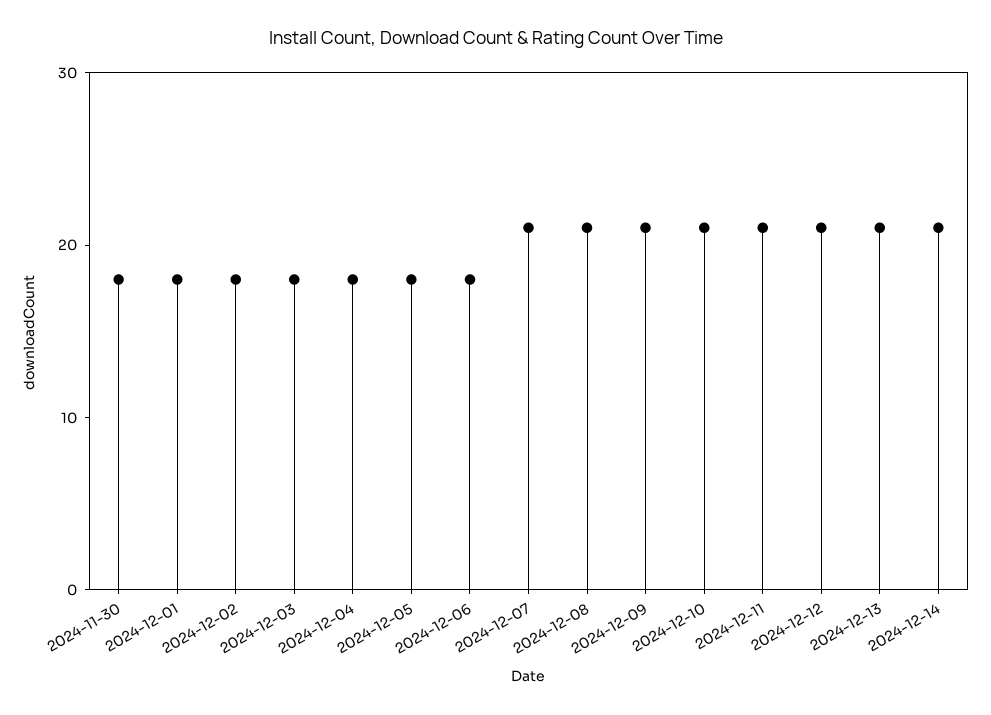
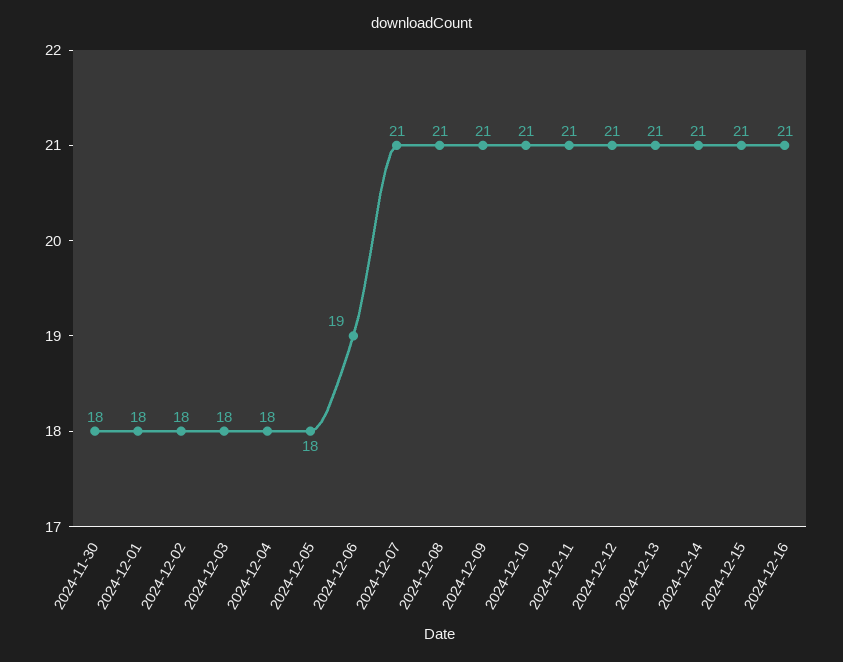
2024-12-06: 18 -> 19
2024-12-15: none -> 21
2024-12-16: none -> 21

